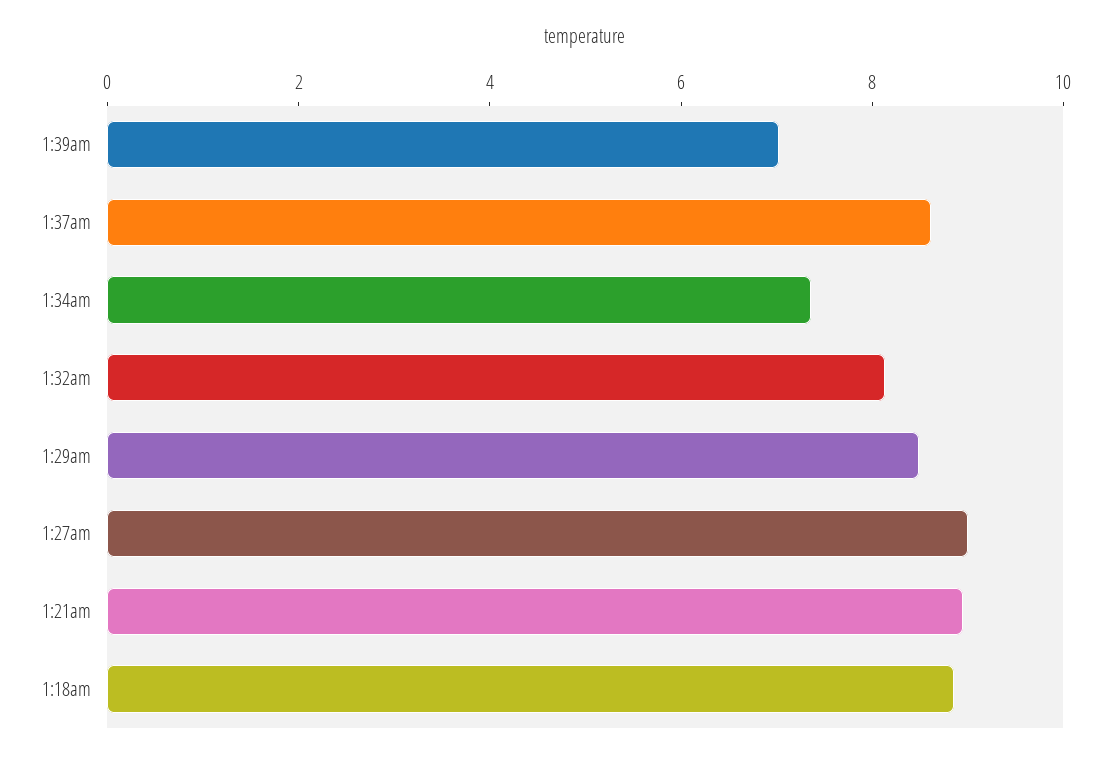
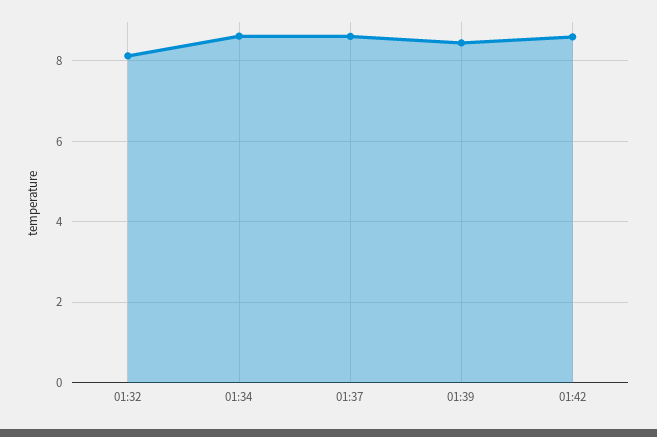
1:39am: 7 -> 8.4
1:34am: 7.5 -> 8.6
1:29am: 8.5 -> none
1:27am: 9 -> none
1:21am: 9 -> none
1:18am: 9 -> none
01:42: none -> 8.6

